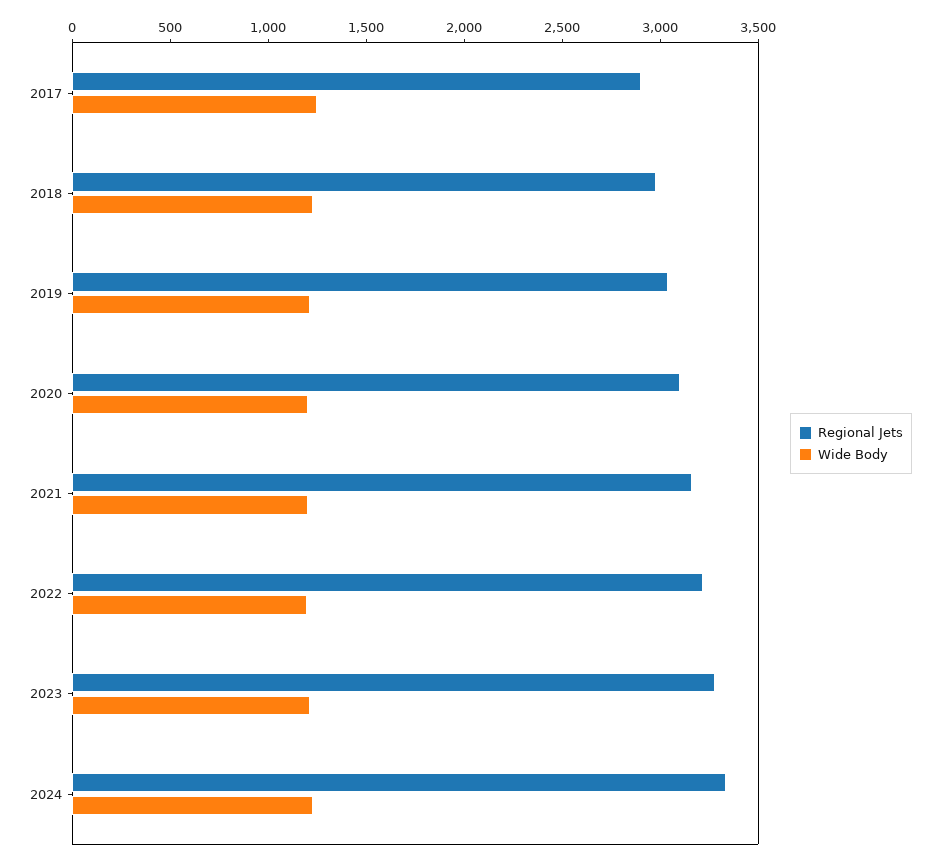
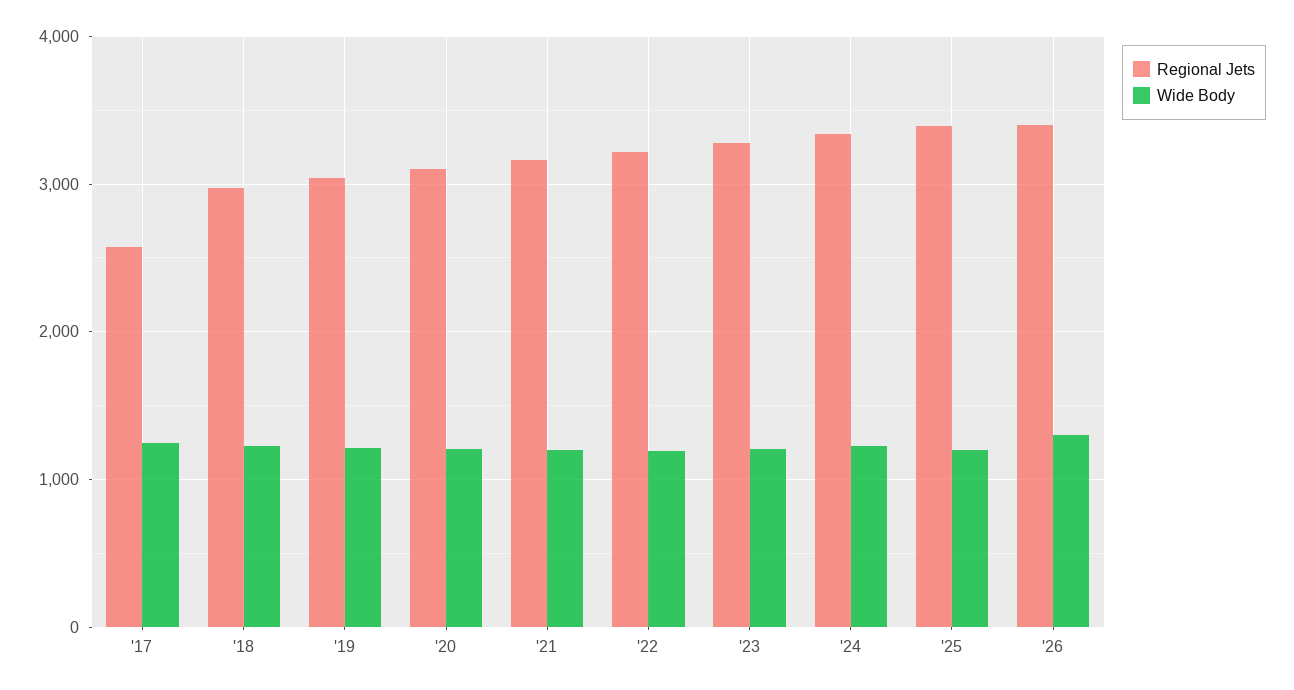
Regional Jets, 2017: 2900 -> 2600
Regional Jets, '25: none -> 3400
Wide Body, '25: none -> 1200
Regional Jets, '26: none -> 3400
Wide Body, '26: none -> 1300

